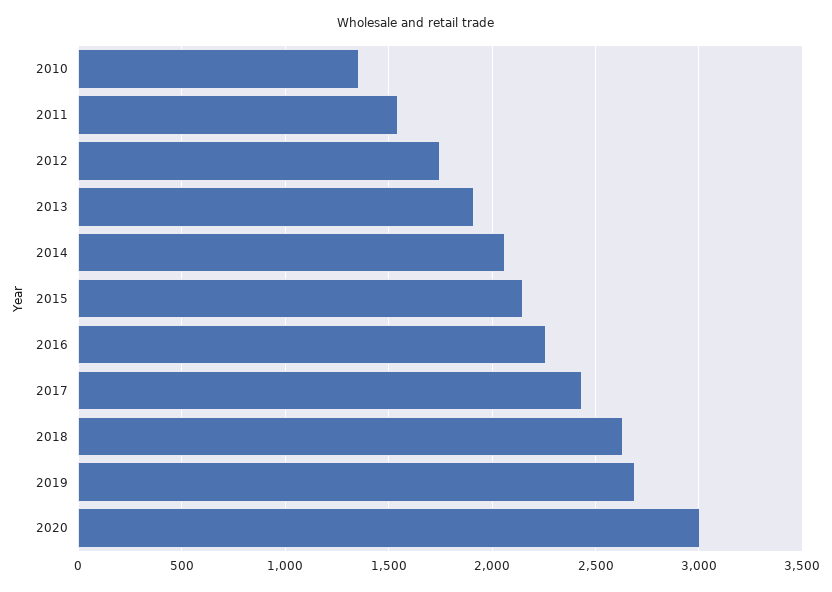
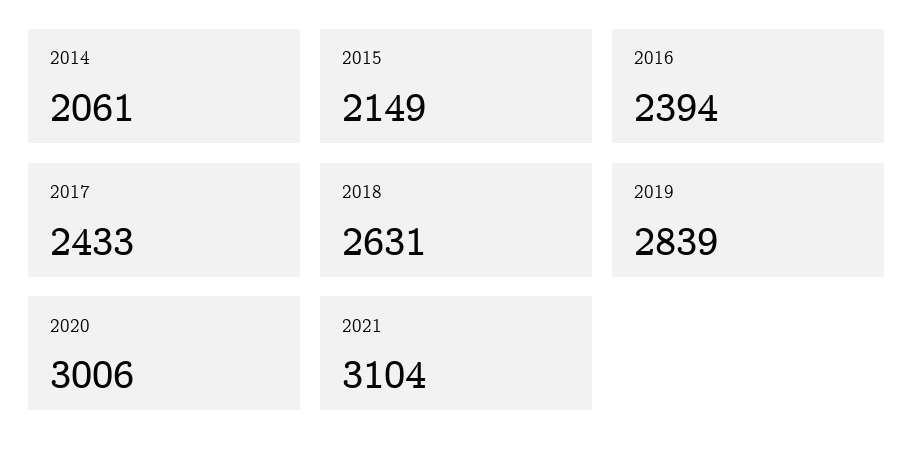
2010: 1350 -> none
2011: 1550 -> none
2012: 1750 -> none
2013: 1900 -> none
2016: 2250 -> 2394
2019: 2700 -> 2839
2021: none -> 3104

